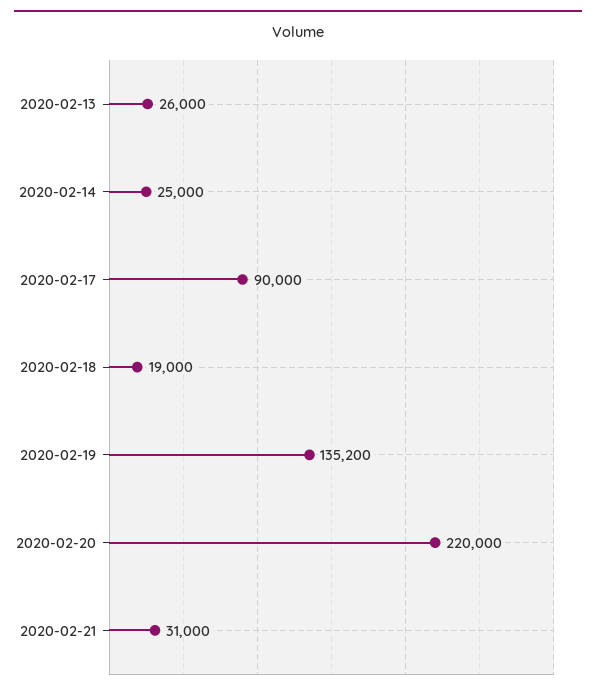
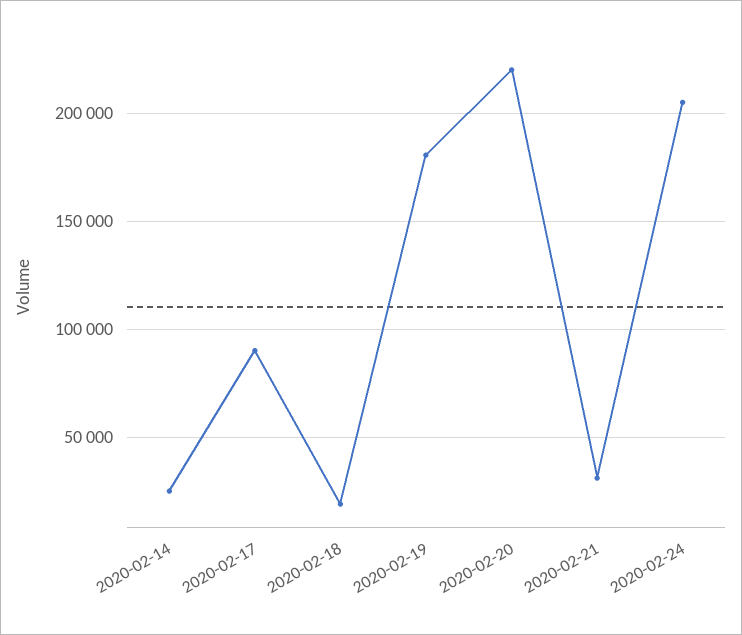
2020-02-13: 26000 -> none
2020-02-19: 135200 -> 180000
2020-02-24: none -> 205000

